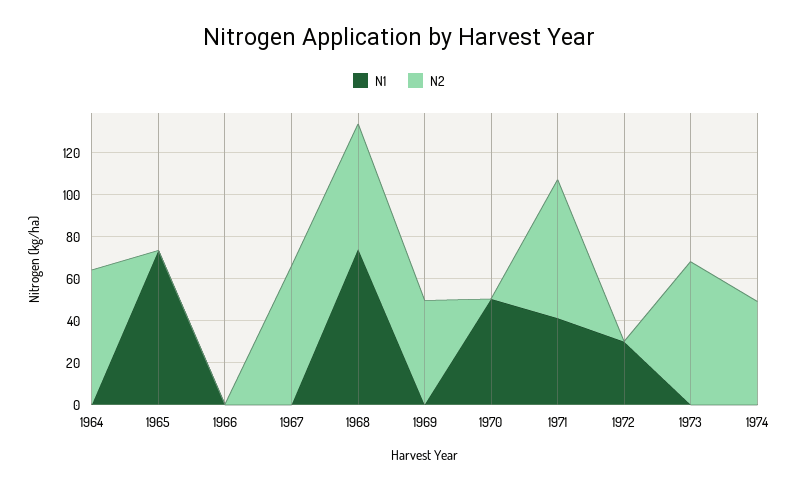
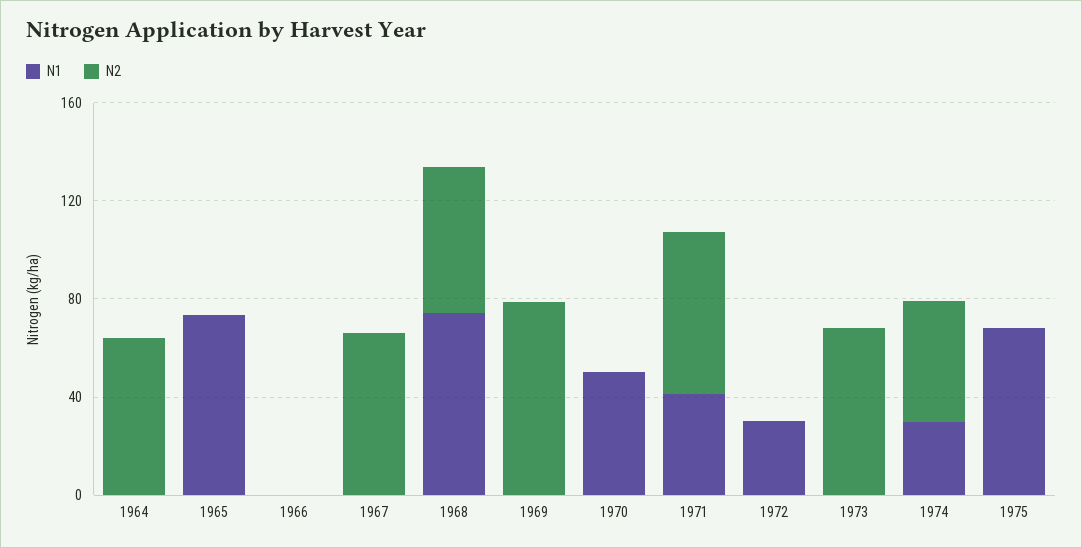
N2, 1969: 50 -> 80
N1, 1974: 0 -> 30
N1, 1975: none -> 70
N2, 1975: none -> 0

